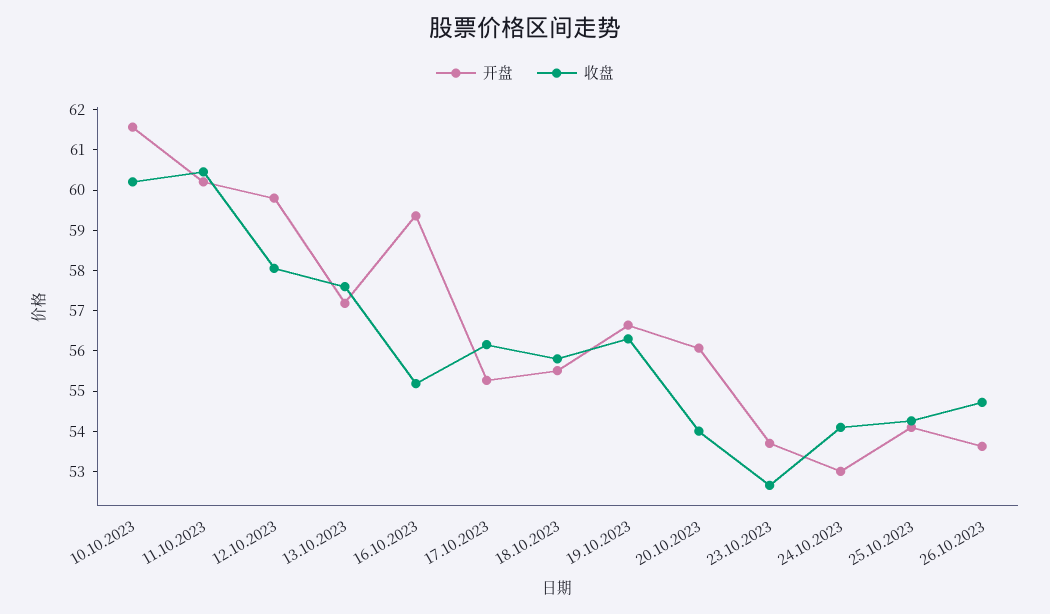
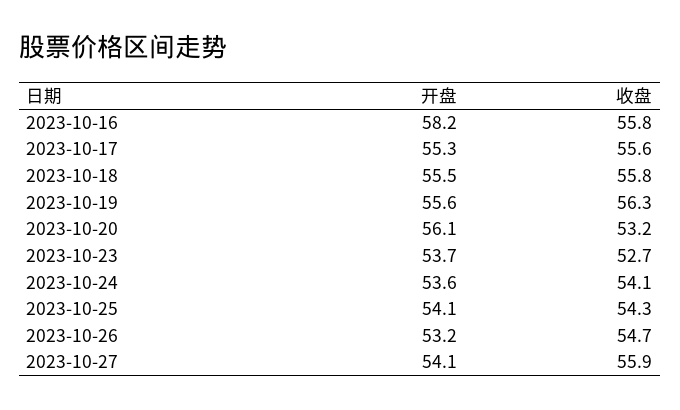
开盘, 10.10.2023: 61.6 -> none
收盘, 10.10.2023: 60.2 -> none
开盘, 11.10.2023: 60.2 -> none
收盘, 11.10.2023: 60.4 -> none
开盘, 12.10.2023: 59.8 -> none
收盘, 12.10.2023: 58 -> none
开盘, 13.10.2023: 57.2 -> none
收盘, 13.10.2023: 57.6 -> none
开盘, 16.10.2023: 59.4 -> 58.2
收盘, 16.10.2023: 55.2 -> 55.8
收盘, 17.10.2023: 56.2 -> 55.6
开盘, 19.10.2023: 56.6 -> 55.6
收盘, 20.10.2023: 54 -> 53.2
开盘, 24.10.2023: 53 -> 53.6
开盘, 26.10.2023: 53.6 -> 53.2
开盘, 2023-10-27: none -> 54.1
收盘, 2023-10-27: none -> 55.9

